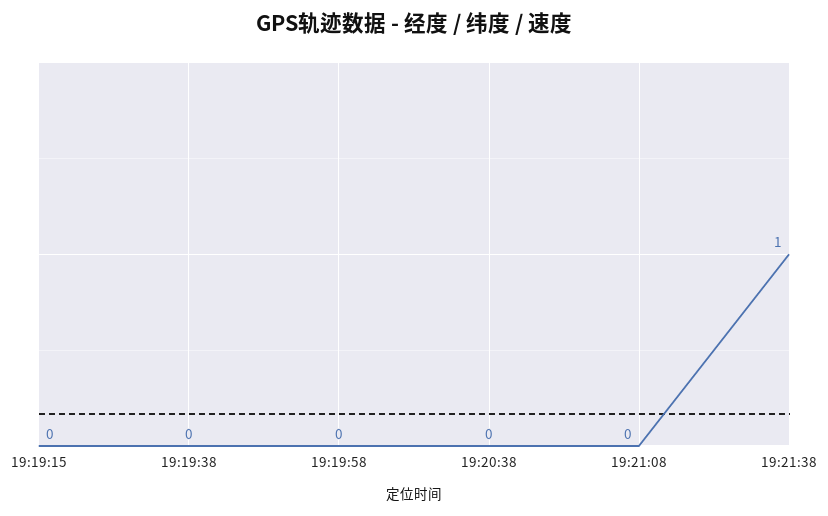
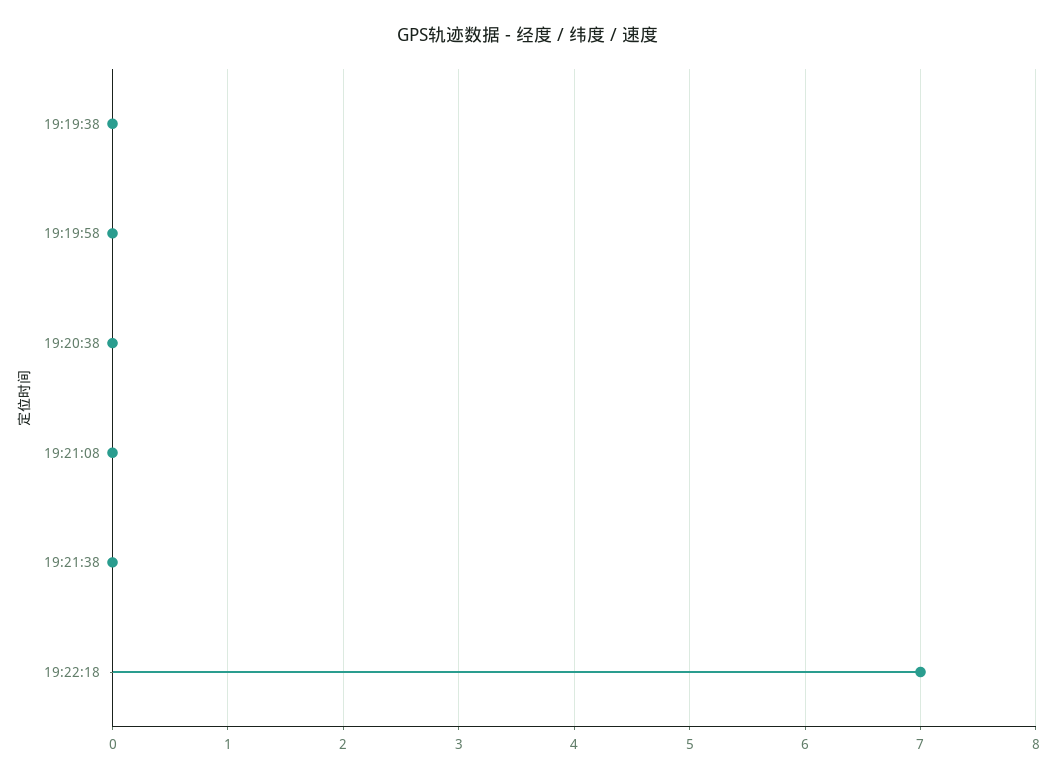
19:19:15: 0 -> none
19:21:38: 1 -> 0
19:22:18: none -> 7

